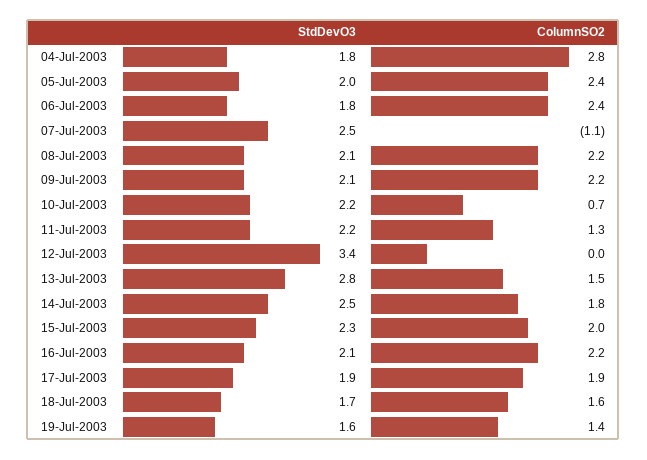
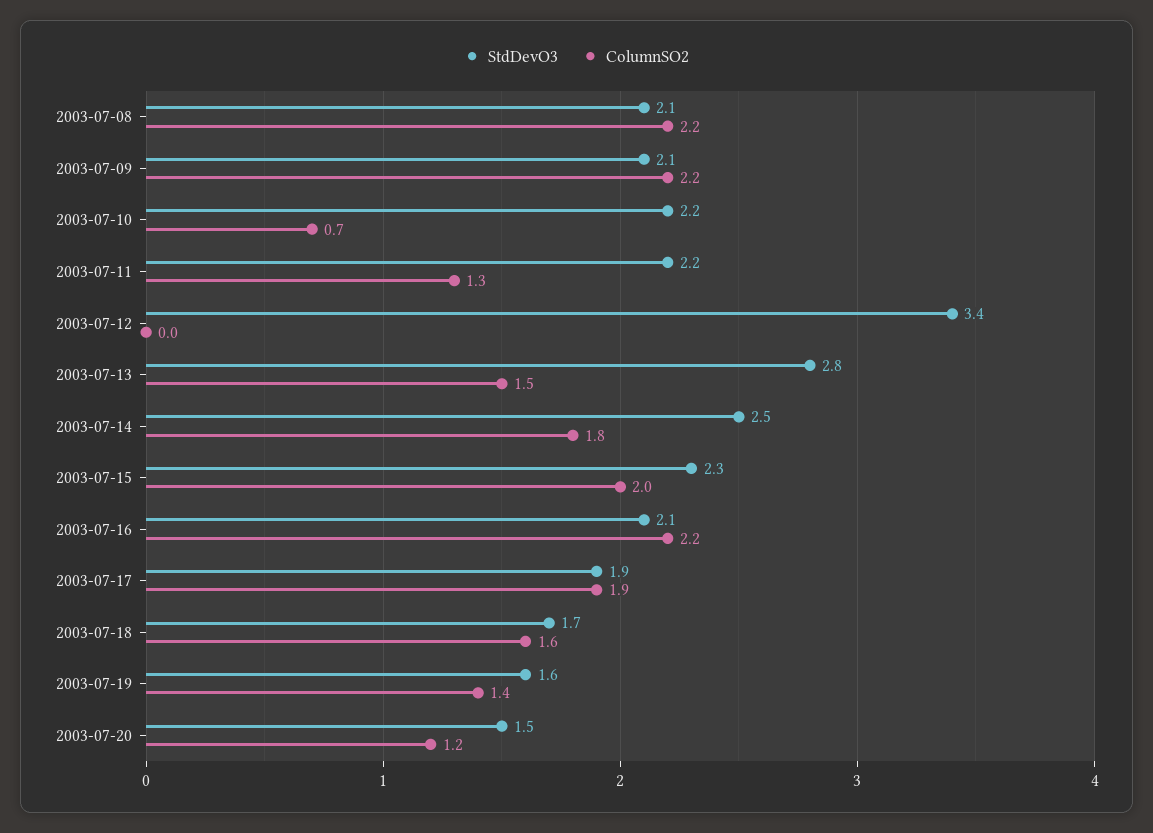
StdDevO3, 04-Jul-2003: 1.8 -> none
ColumnSO2, 04-Jul-2003: 2.8 -> none
StdDevO3, 05-Jul-2003: 2 -> none
ColumnSO2, 05-Jul-2003: 2.4 -> none
StdDevO3, 06-Jul-2003: 1.8 -> none
ColumnSO2, 06-Jul-2003: 2.4 -> none
StdDevO3, 07-Jul-2003: 2.5 -> none
ColumnSO2, 07-Jul-2003: -1.1 -> none
StdDevO3, 2003-07-20: none -> 1.5
ColumnSO2, 2003-07-20: none -> 1.2

